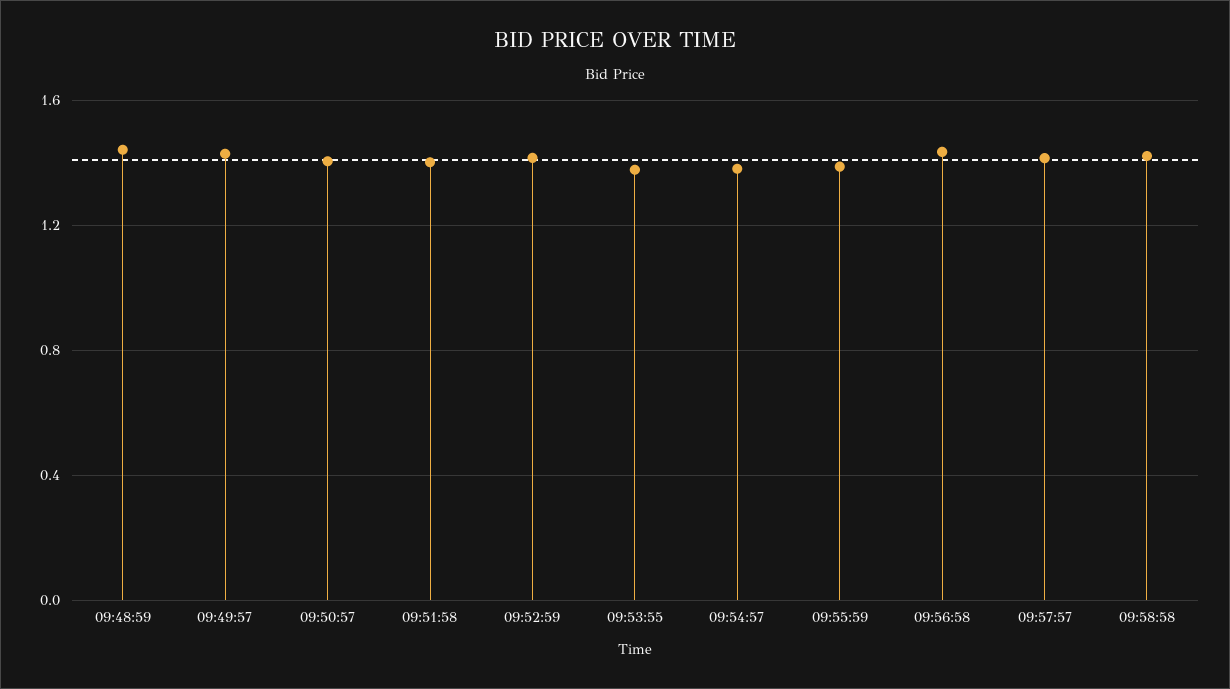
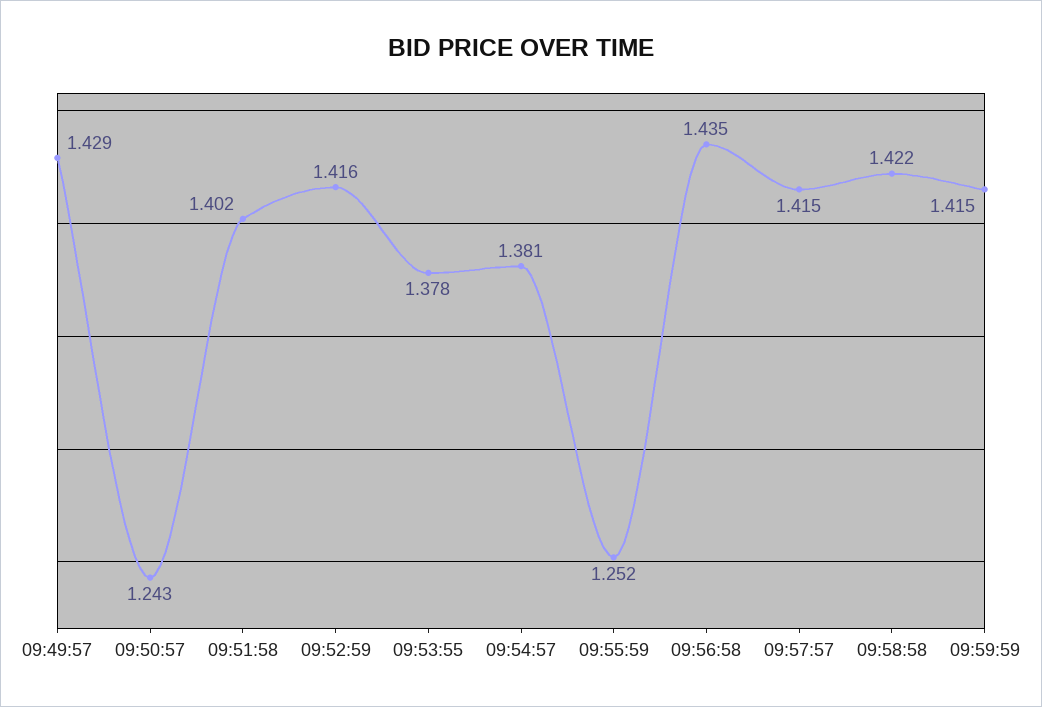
09:48:59: 1.45 -> none
09:50:57: 1.4 -> 1.243
09:55:59: 1.4 -> 1.252
09:59:59: none -> 1.415

